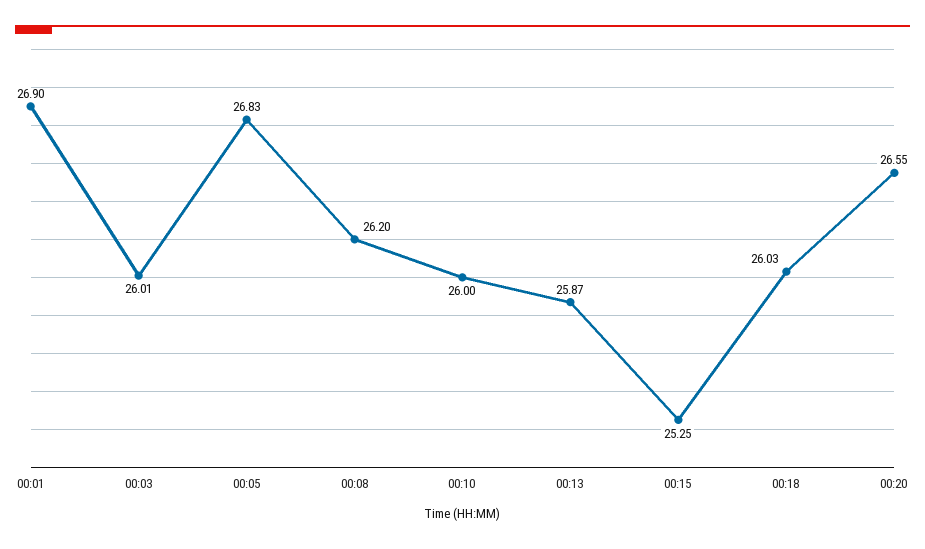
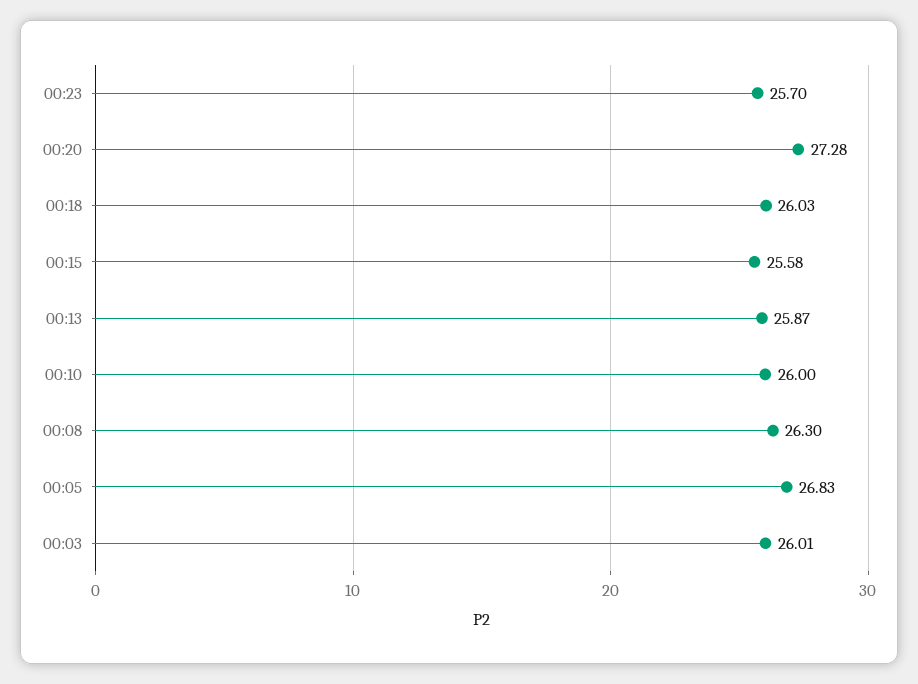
00:01: 26.9 -> none
00:08: 26.2 -> 26.3
00:15: 25.25 -> 25.58
00:20: 26.55 -> 27.28
00:23: none -> 25.7

